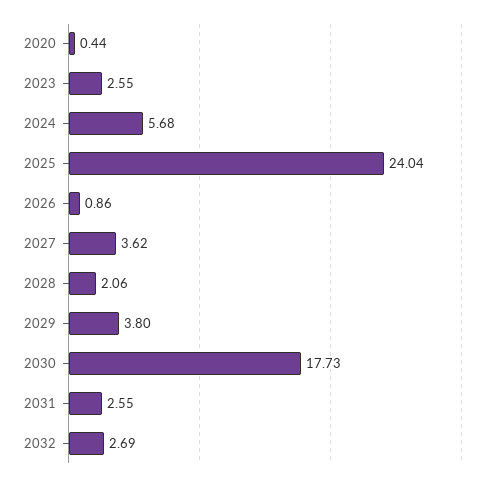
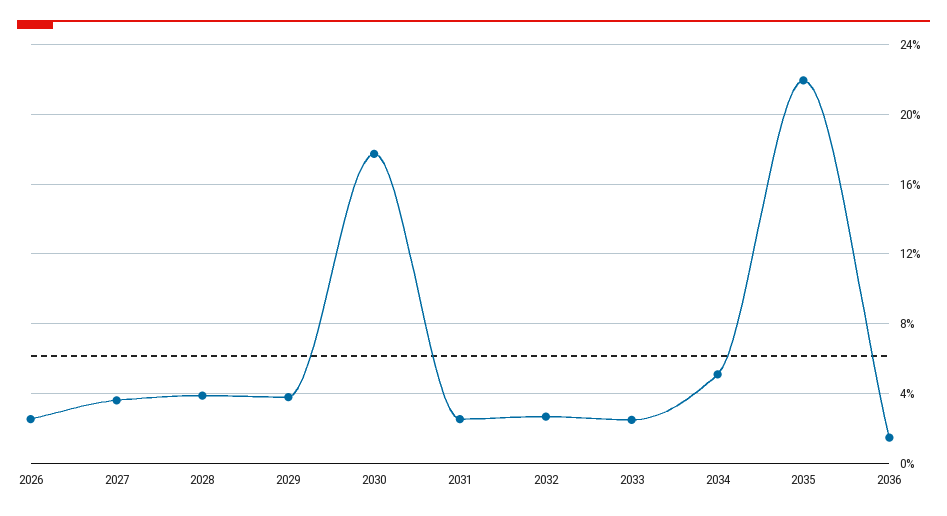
2020: 0.44 -> none
2023: 2.55 -> none
2024: 5.68 -> none
2025: 24.04 -> none
2026: 0.86 -> 2.5
2028: 2.06 -> 4
2033: none -> 2.5
2034: none -> 5
2035: none -> 22
2036: none -> 1.5

